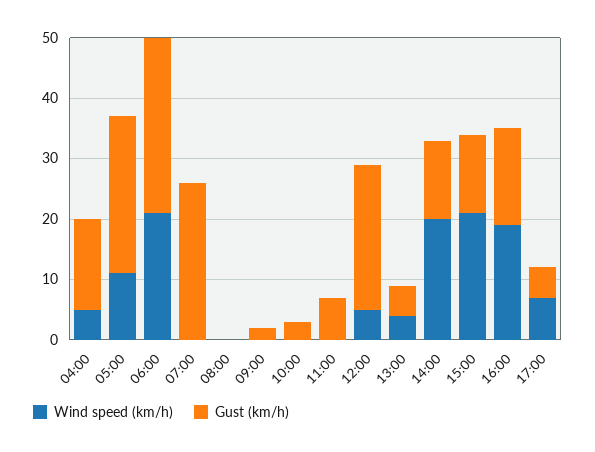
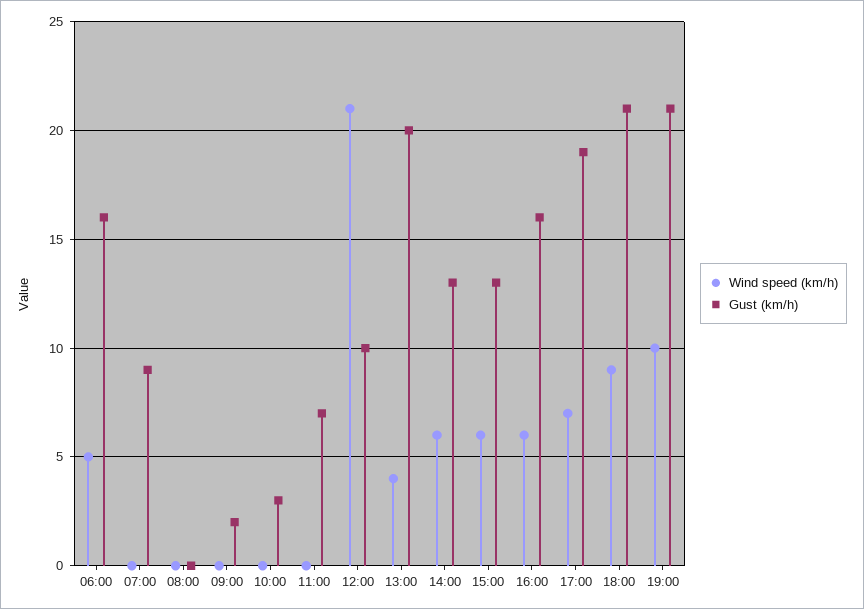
Wind speed (km/h), 04:00: 5 -> none
Gust (km/h), 04:00: 15 -> none
Wind speed (km/h), 05:00: 10 -> none
Gust (km/h), 05:00: 25 -> none
Wind speed (km/h), 06:00: 20 -> 5
Gust (km/h), 06:00: 30 -> 16
Gust (km/h), 07:00: 25 -> 9
Wind speed (km/h), 12:00: 5 -> 21
Gust (km/h), 12:00: 25 -> 10
Gust (km/h), 13:00: 5 -> 20
Wind speed (km/h), 14:00: 20 -> 6
Wind speed (km/h), 15:00: 20 -> 6
Wind speed (km/h), 16:00: 20 -> 6
Gust (km/h), 17:00: 5 -> 19
Wind speed (km/h), 18:00: none -> 9
Gust (km/h), 18:00: none -> 21
Wind speed (km/h), 19:00: none -> 10
Gust (km/h), 19:00: none -> 21

